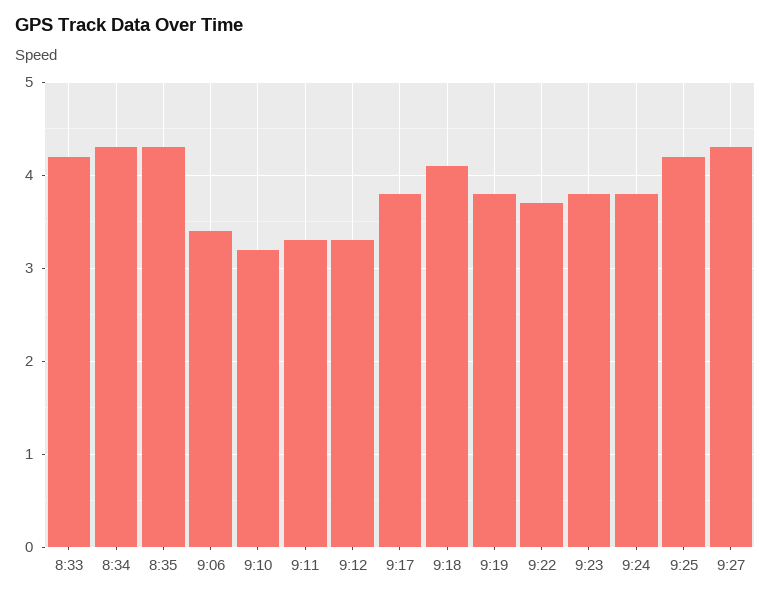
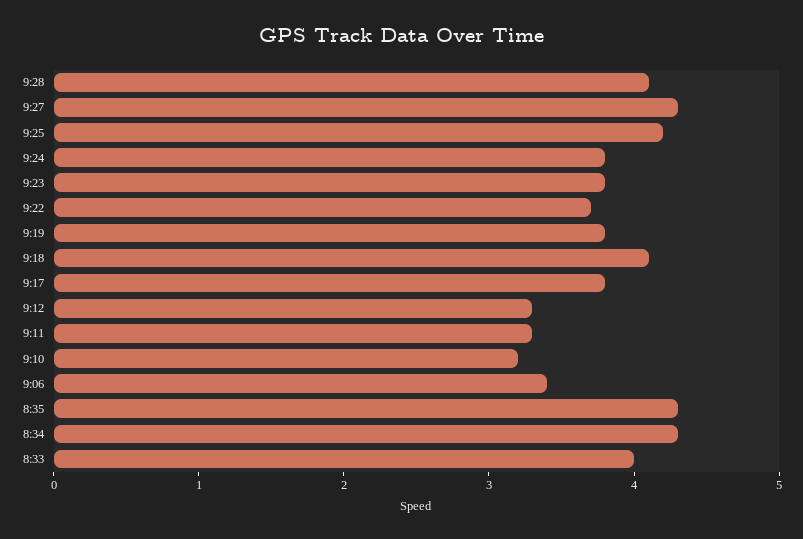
8:33: 4.2 -> 4
9:28: none -> 4.1

